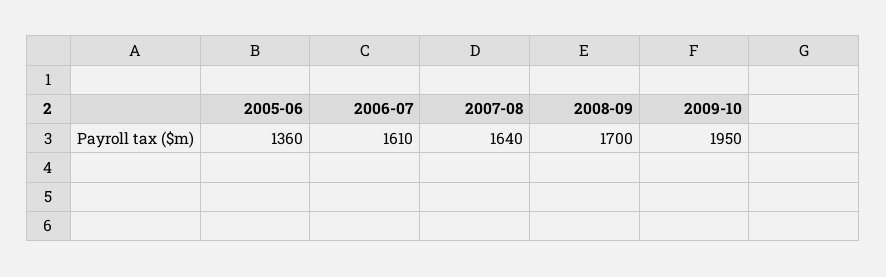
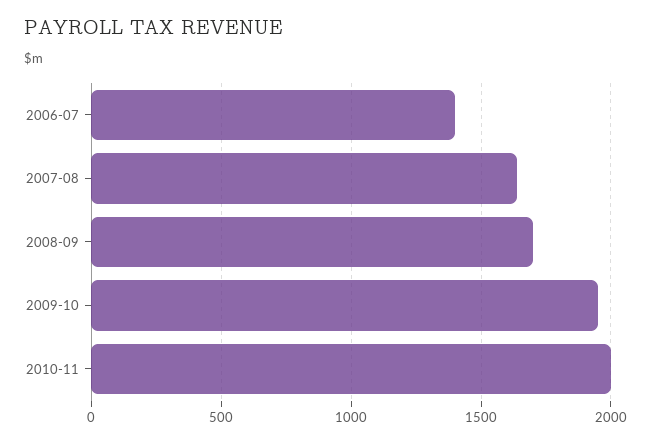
2005-06: 1360 -> none
2006-07: 1610 -> 1400
2010-11: none -> 2000

